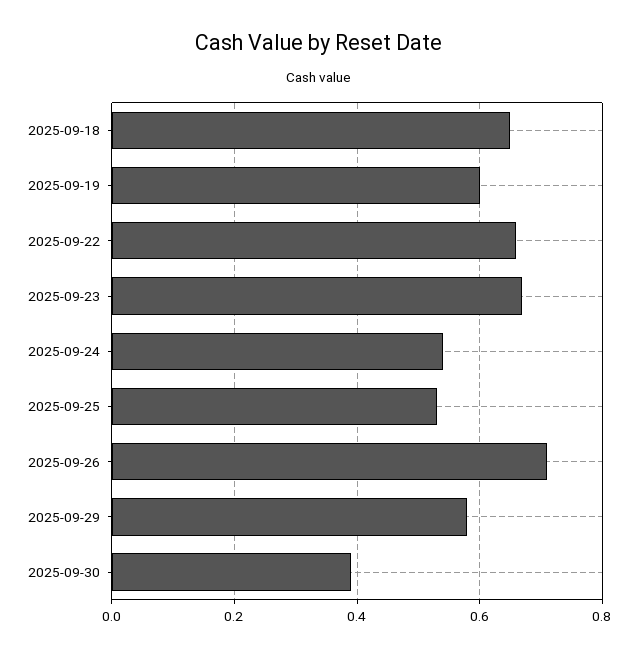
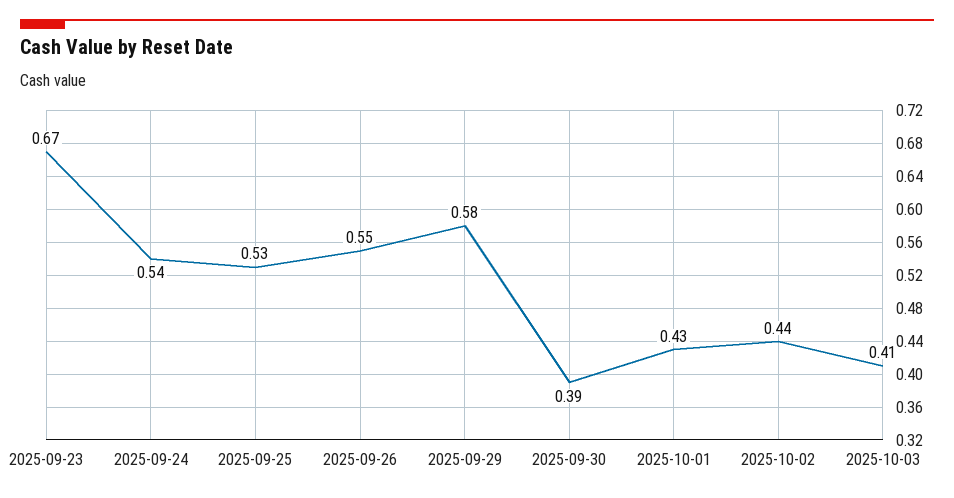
2025-09-18: 0.65 -> none
2025-09-19: 0.6 -> none
2025-09-22: 0.65 -> none
2025-09-26: 0.7 -> 0.55
2025-10-01: none -> 0.43
2025-10-02: none -> 0.44
2025-10-03: none -> 0.41

